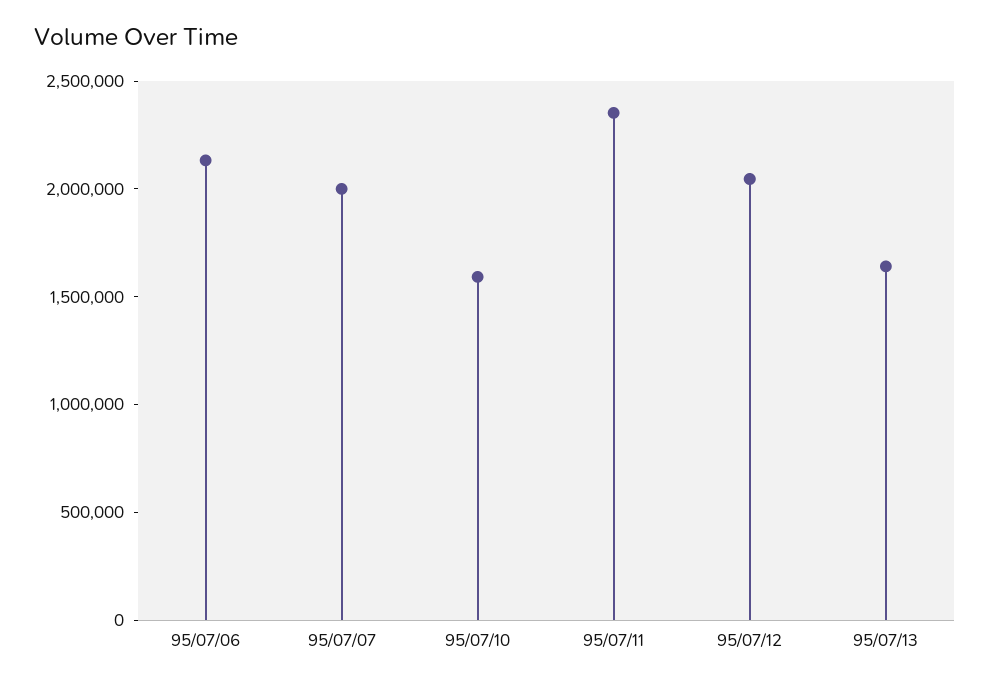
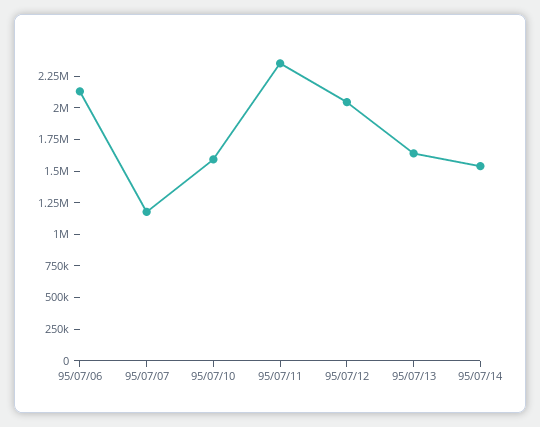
95/07/07: 2000000 -> 1250000
95/07/14: none -> 1500000

